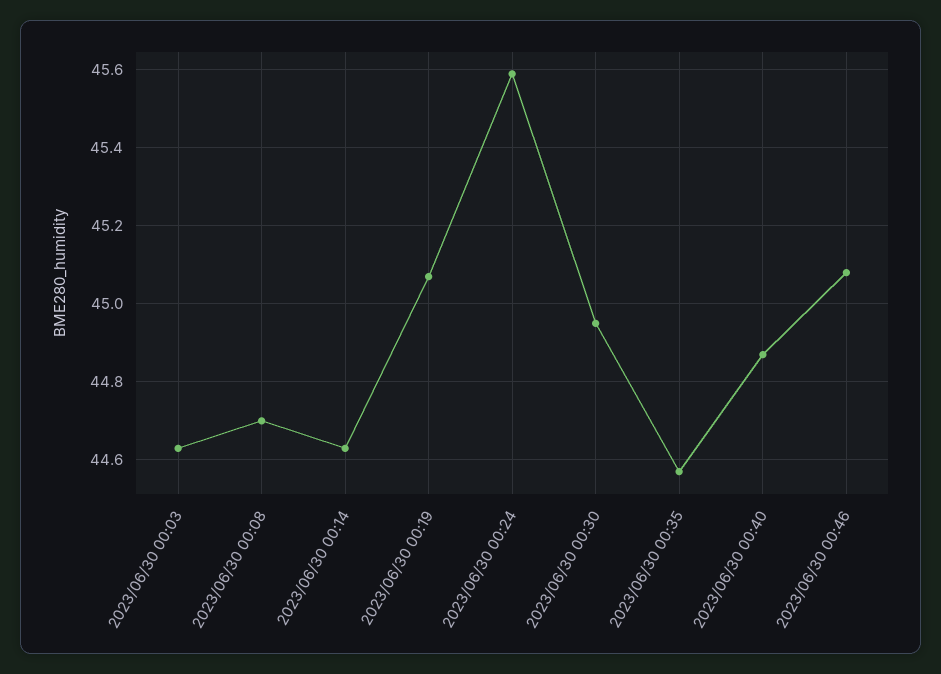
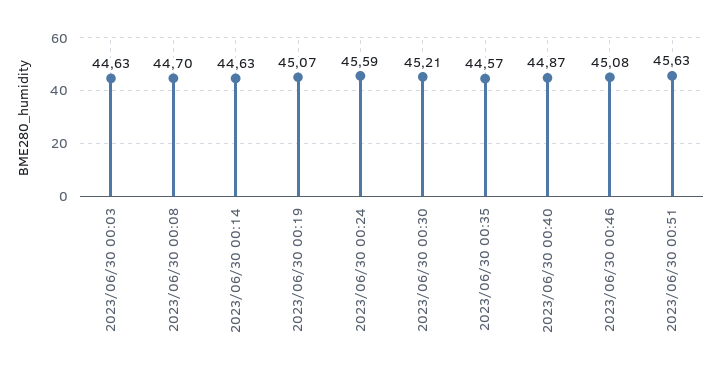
2023/06/30 00:30: 44.95 -> 45.21
2023/06/30 00:51: none -> 45.63

